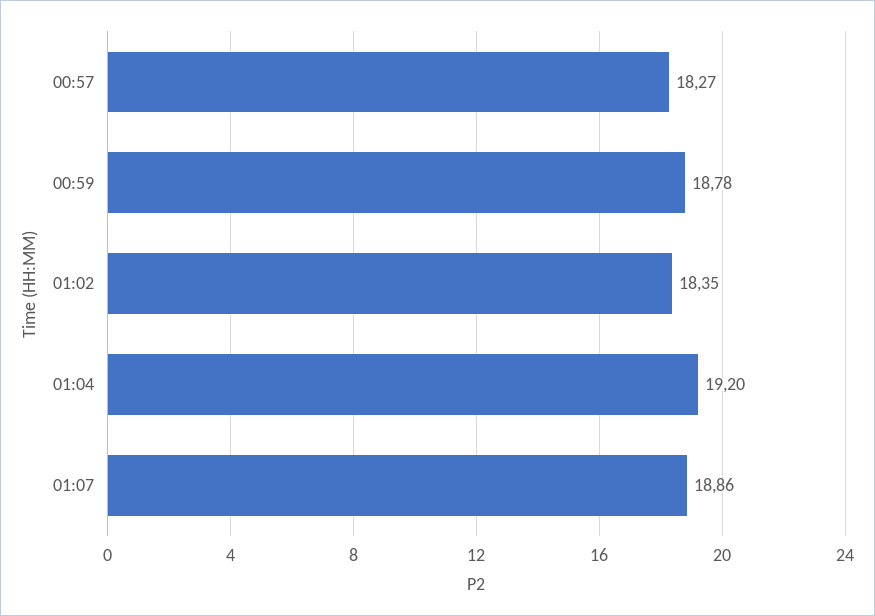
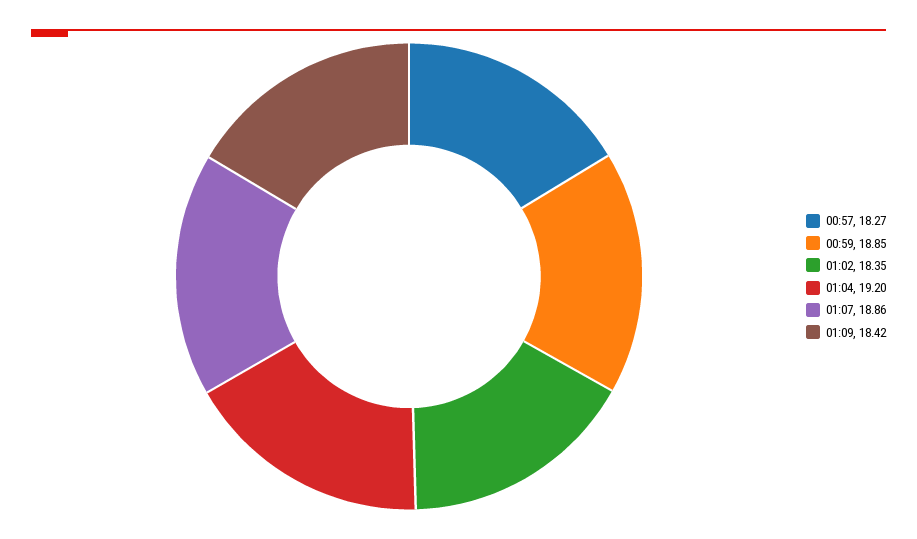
00:59: 18.78 -> 18.85
01:09: none -> 18.42

